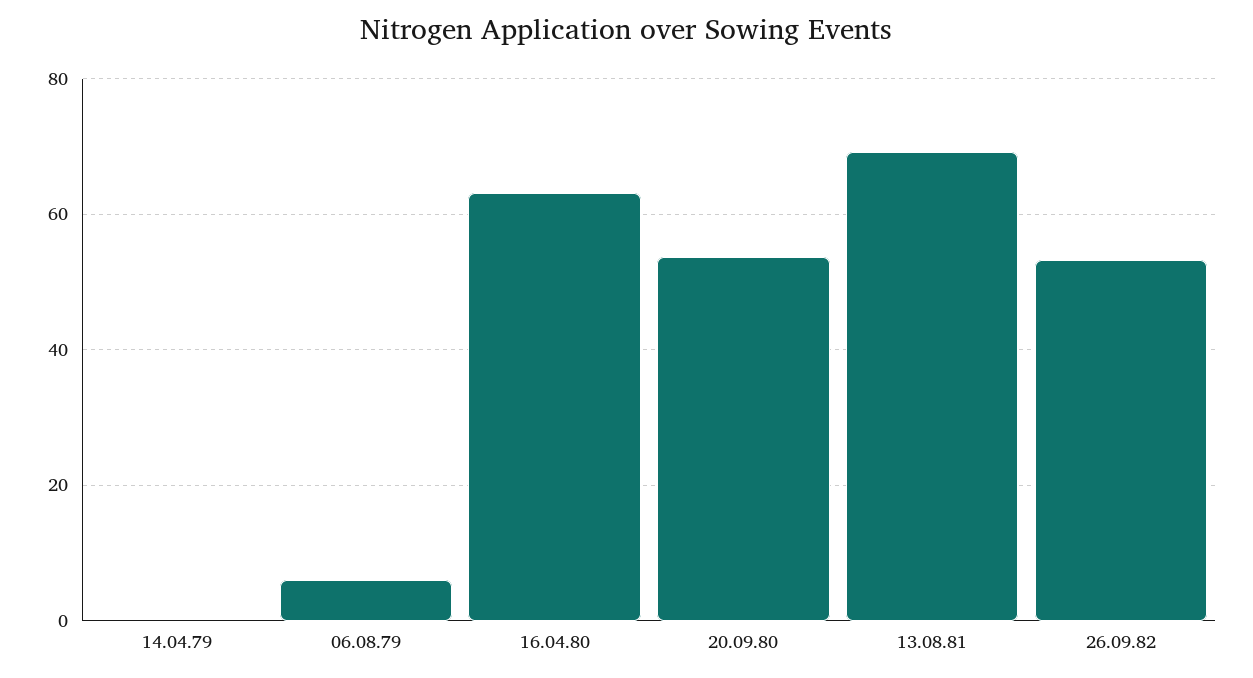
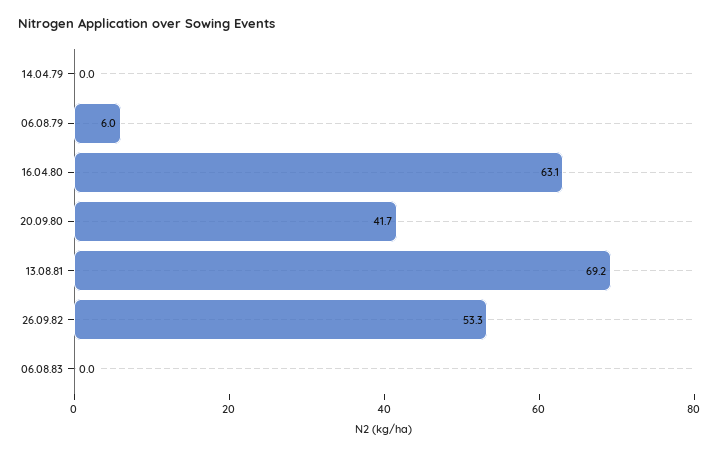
20.09.80: 54 -> 41.7
06.08.83: none -> 0

